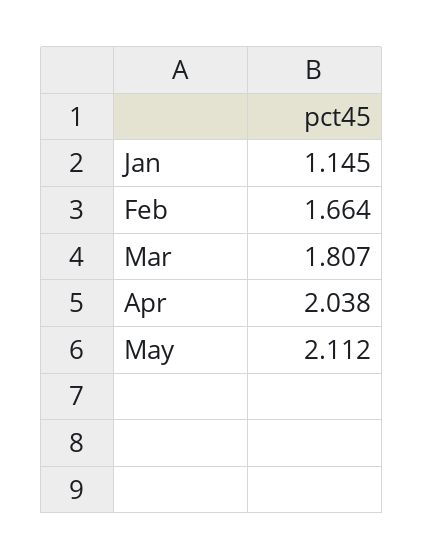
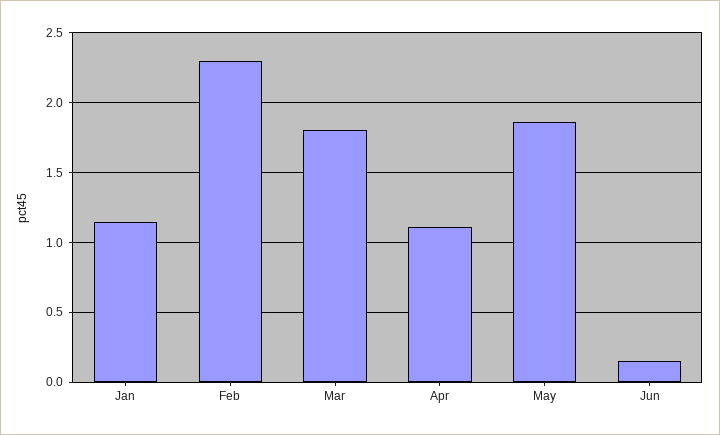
Feb: 1.664 -> 2.3
Apr: 2.038 -> 1.1
May: 2.112 -> 1.85
Jun: none -> 0.15

